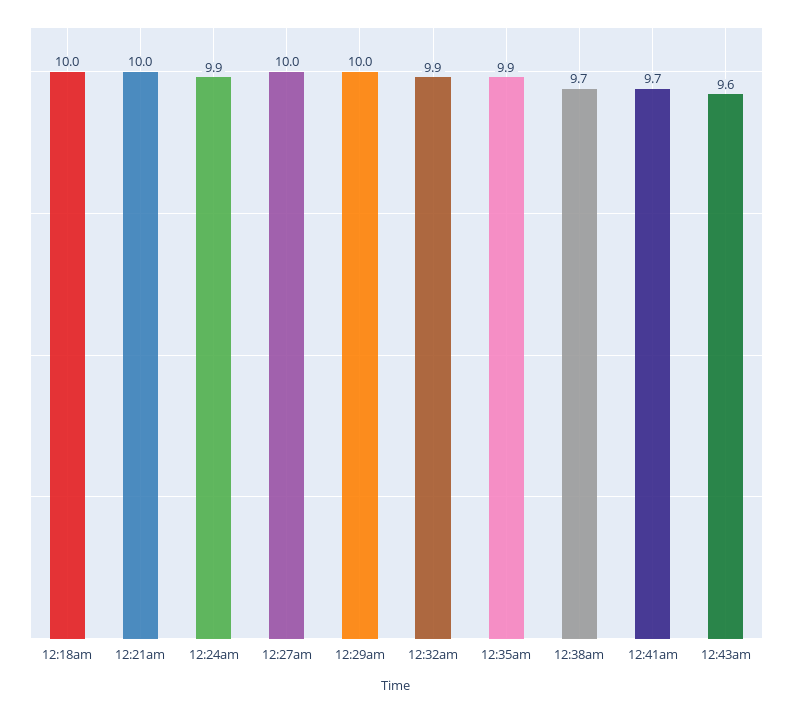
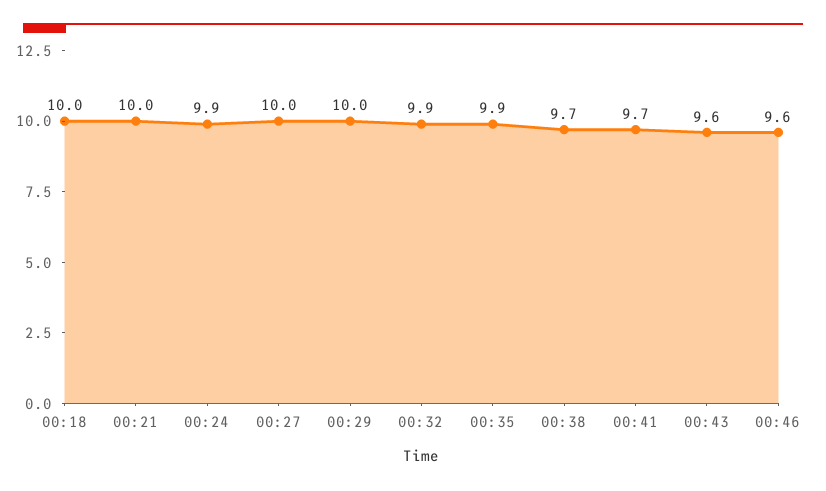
00:46: none -> 9.6

